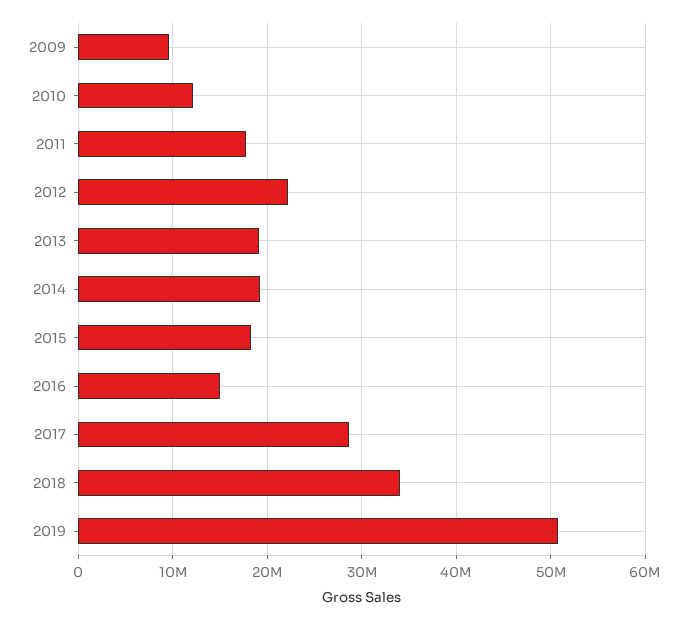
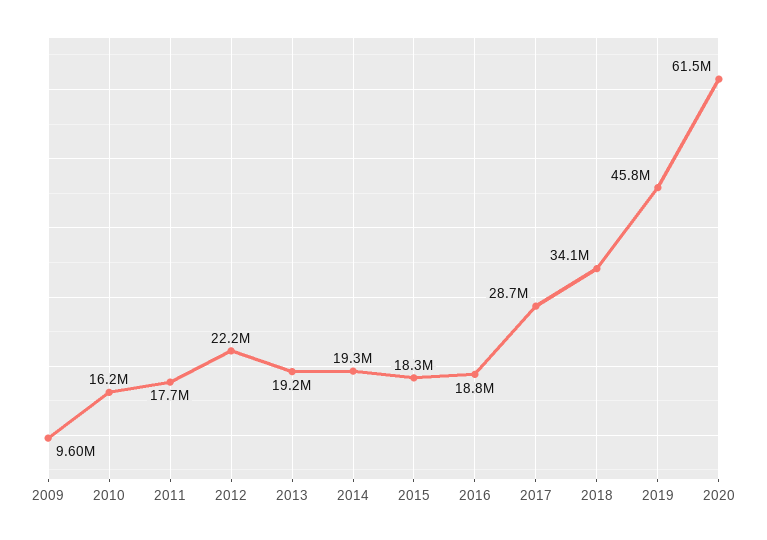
2010: 12000000 -> 16200000
2016: 15000000 -> 18800000
2019: 51000000 -> 45800000
2020: none -> 61500000

